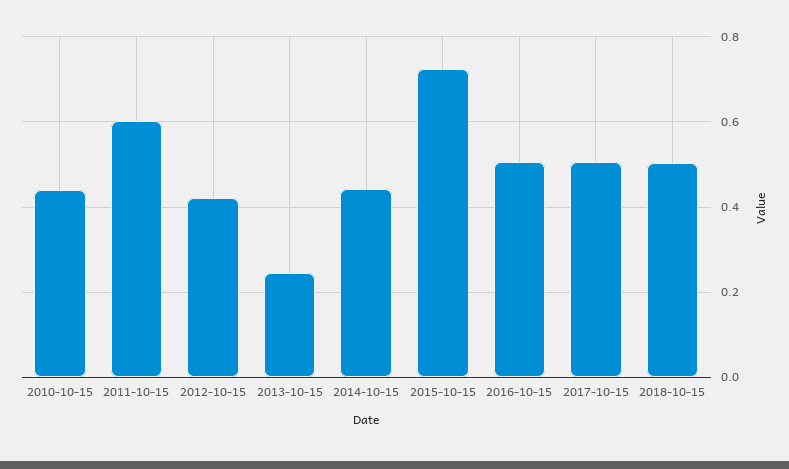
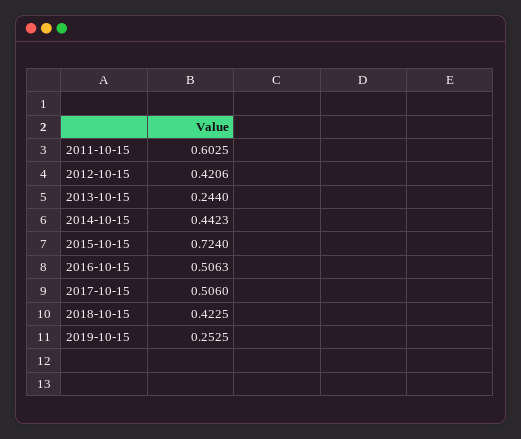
2010-10-15: 0.44 -> none
2018-10-15: 0.5 -> 0.4225
2019-10-15: none -> 0.2525

